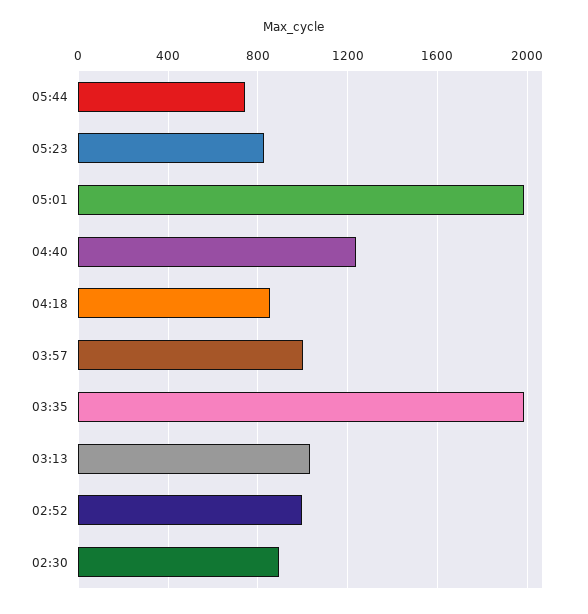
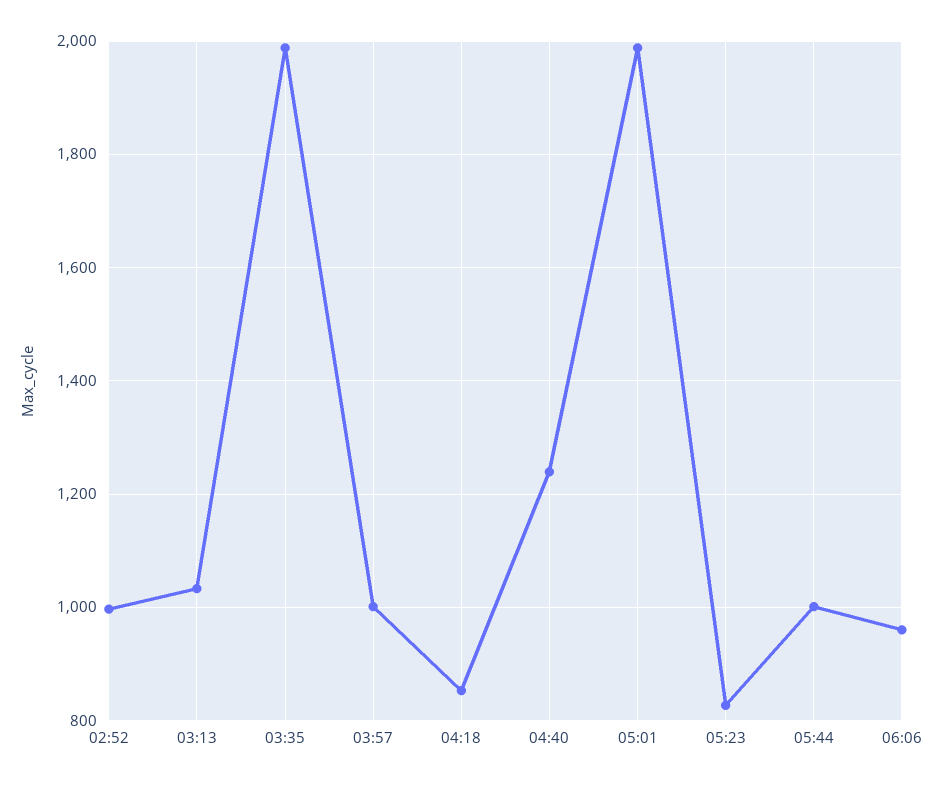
05:44: 750 -> 1000
02:30: 900 -> none
06:06: none -> 960

